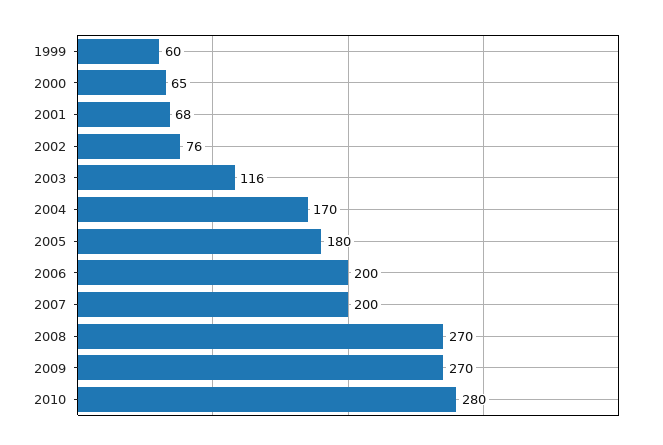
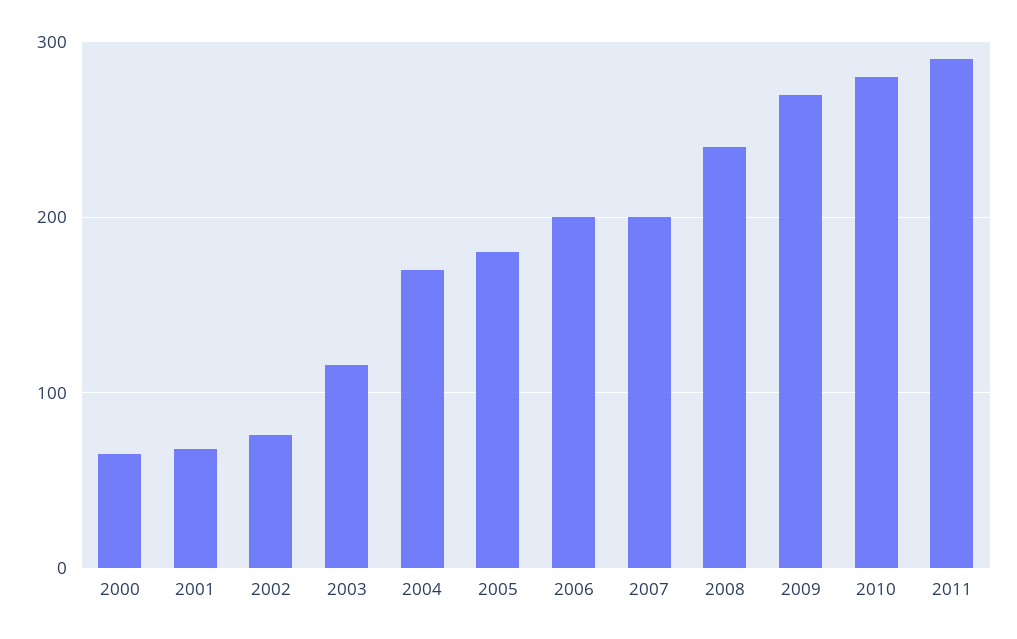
1999: 60 -> none
2008: 270 -> 240
2011: none -> 290

